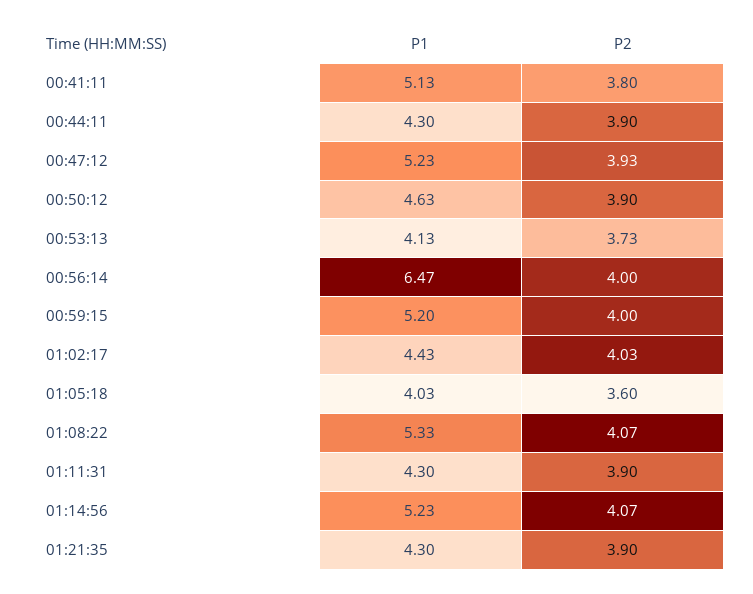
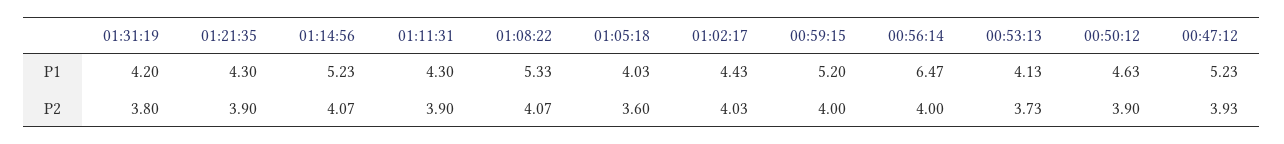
P1, 00:41:11: 5.13 -> none
P2, 00:41:11: 3.8 -> none
P1, 00:44:11: 4.3 -> none
P2, 00:44:11: 3.9 -> none
P1, 01:31:19: none -> 4.2
P2, 01:31:19: none -> 3.8

